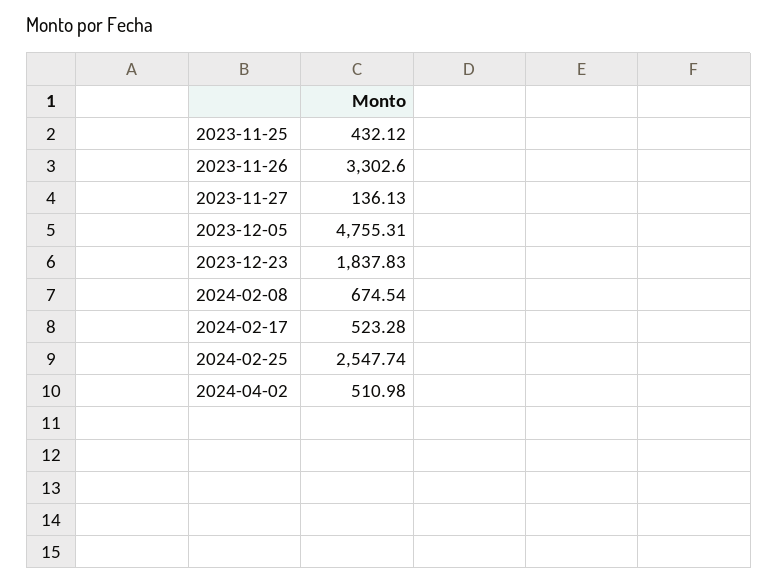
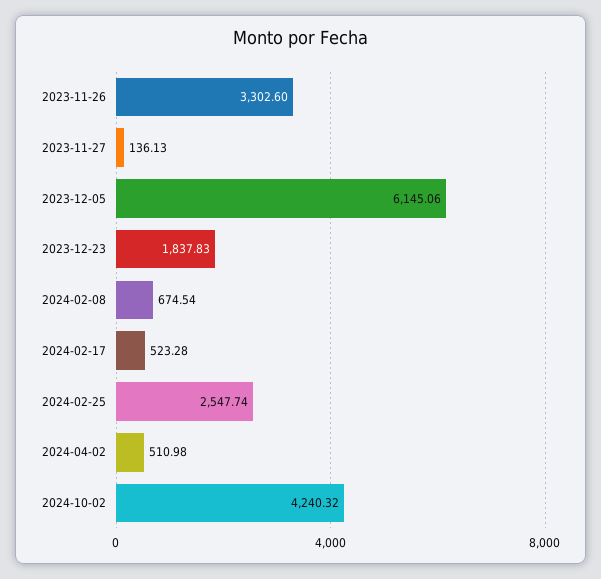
2023-11-25: 432.12 -> none
2023-12-05: 4755.31 -> 6145.06
2024-10-02: none -> 4240.32

